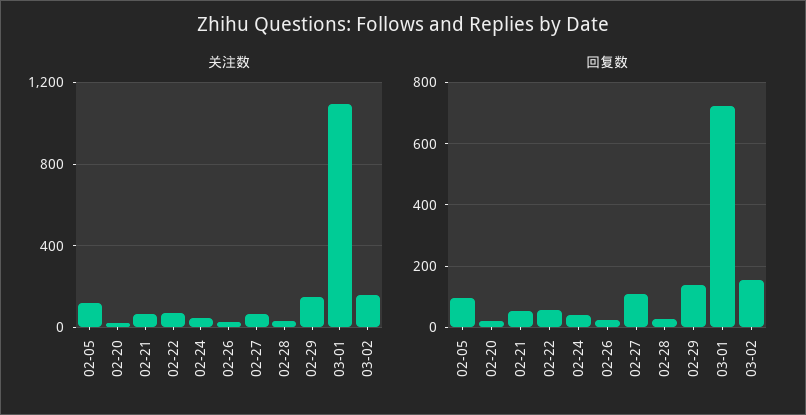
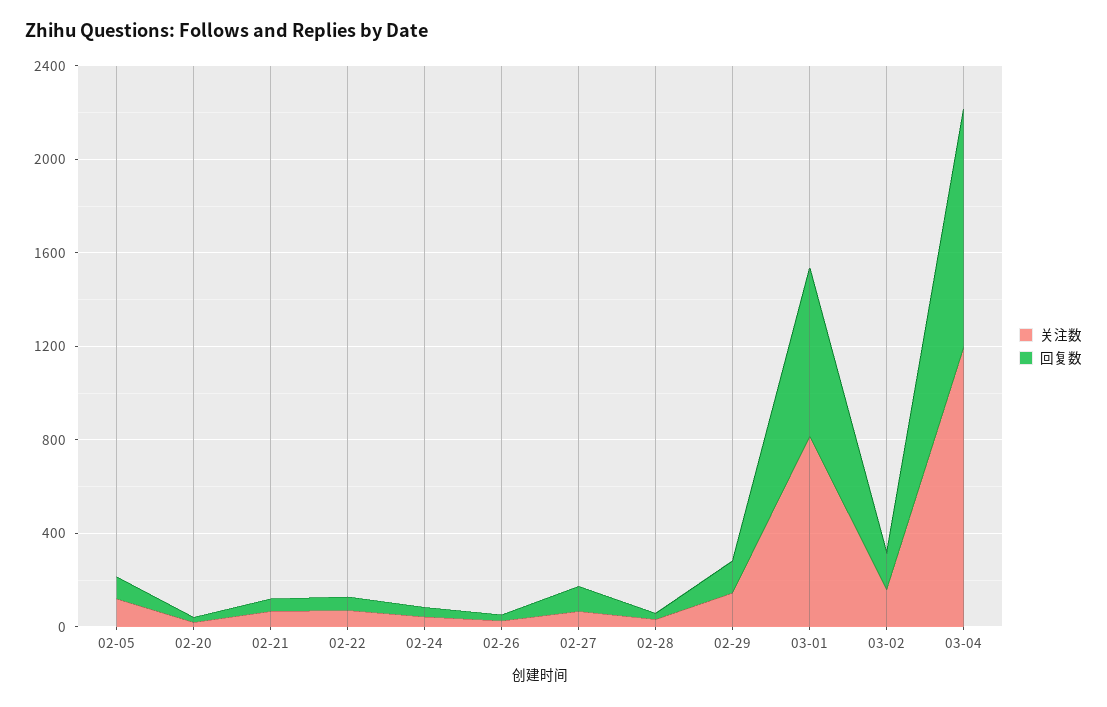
关注数, 03-01: 1100 -> 800
关注数, 03-04: none -> 1200
回复数, 03-04: none -> 1000

